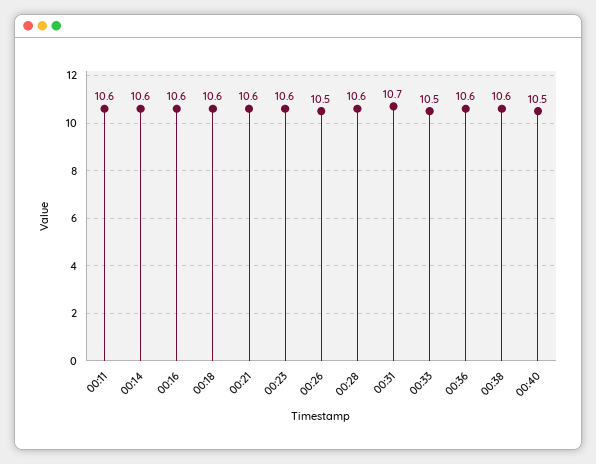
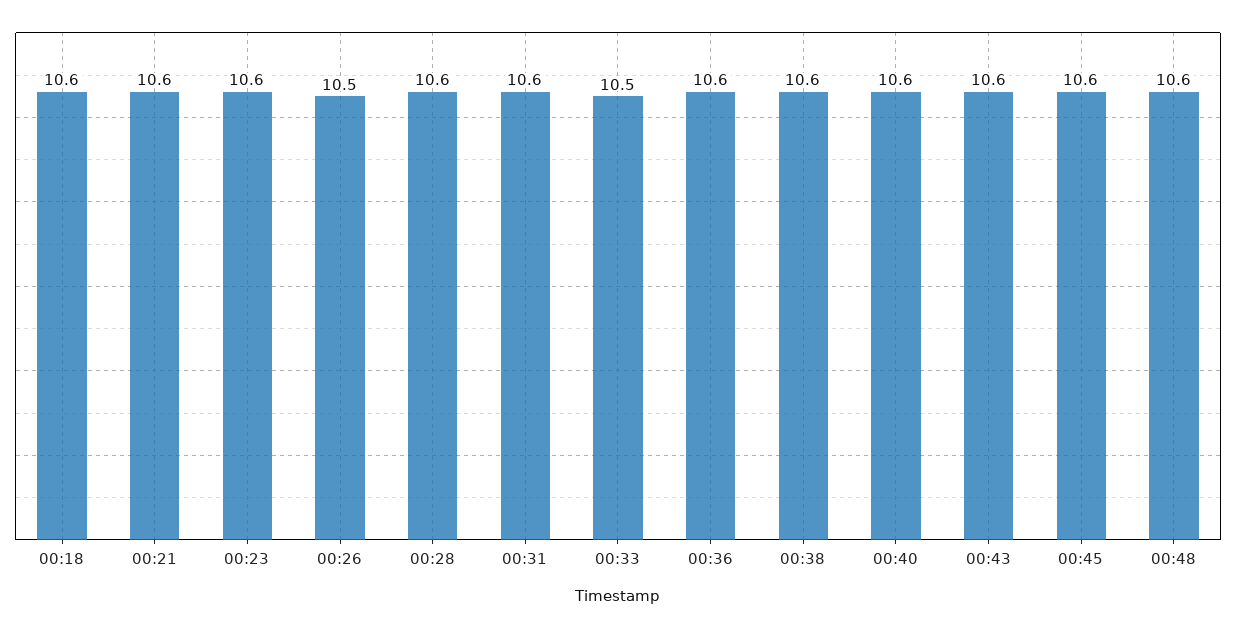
00:11: 10.6 -> none
00:14: 10.6 -> none
00:16: 10.6 -> none
00:31: 10.7 -> 10.6
00:40: 10.5 -> 10.6
00:43: none -> 10.6
00:45: none -> 10.6
00:48: none -> 10.6

